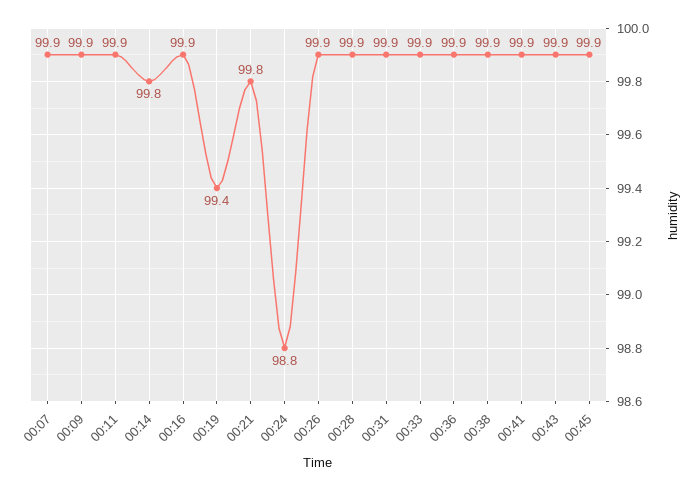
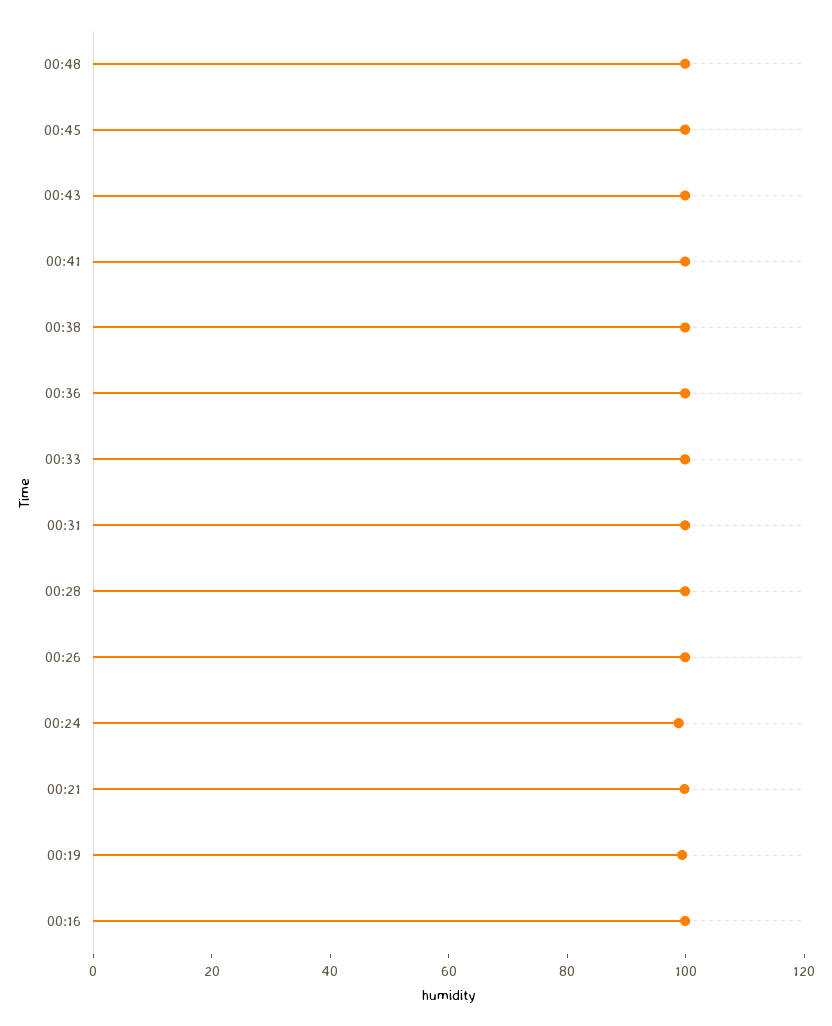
00:07: 99.9 -> none
00:09: 99.9 -> none
00:11: 99.9 -> none
00:14: 99.8 -> none
00:48: none -> 100

